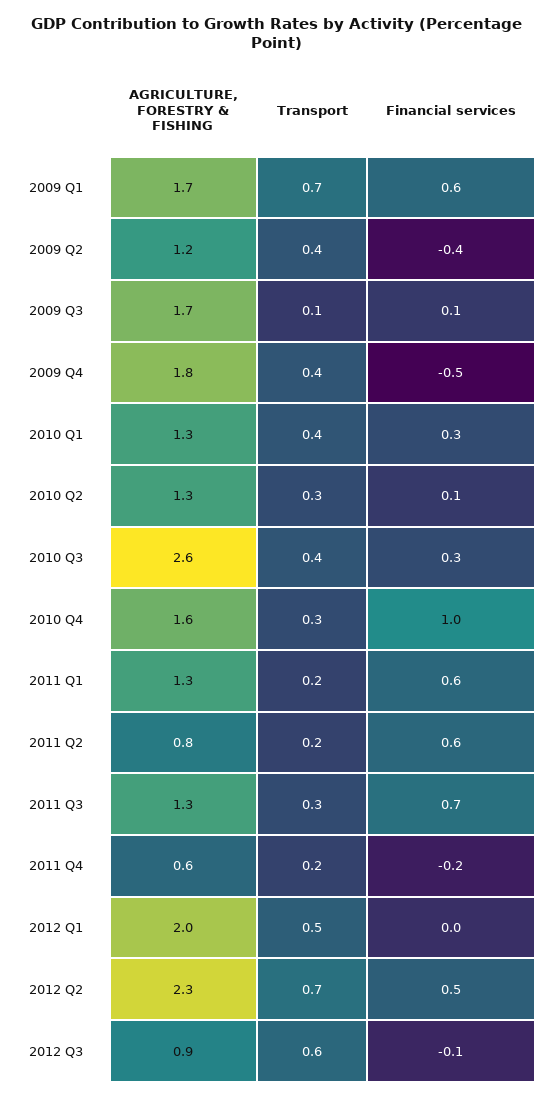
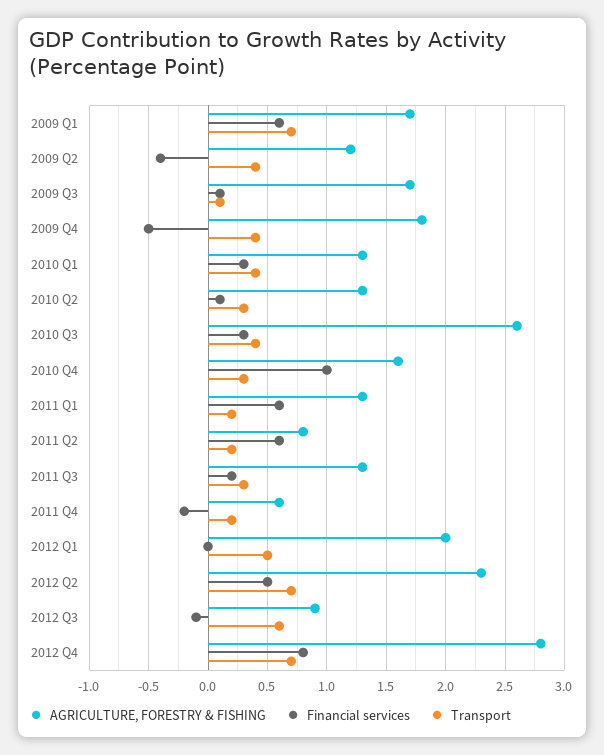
Financial services, 2011 Q3: 0.7 -> 0.2
AGRICULTURE, FORESTRY & FISHING, 2012 Q4: none -> 2.8
Financial services, 2012 Q4: none -> 0.8
Transport, 2012 Q4: none -> 0.7

